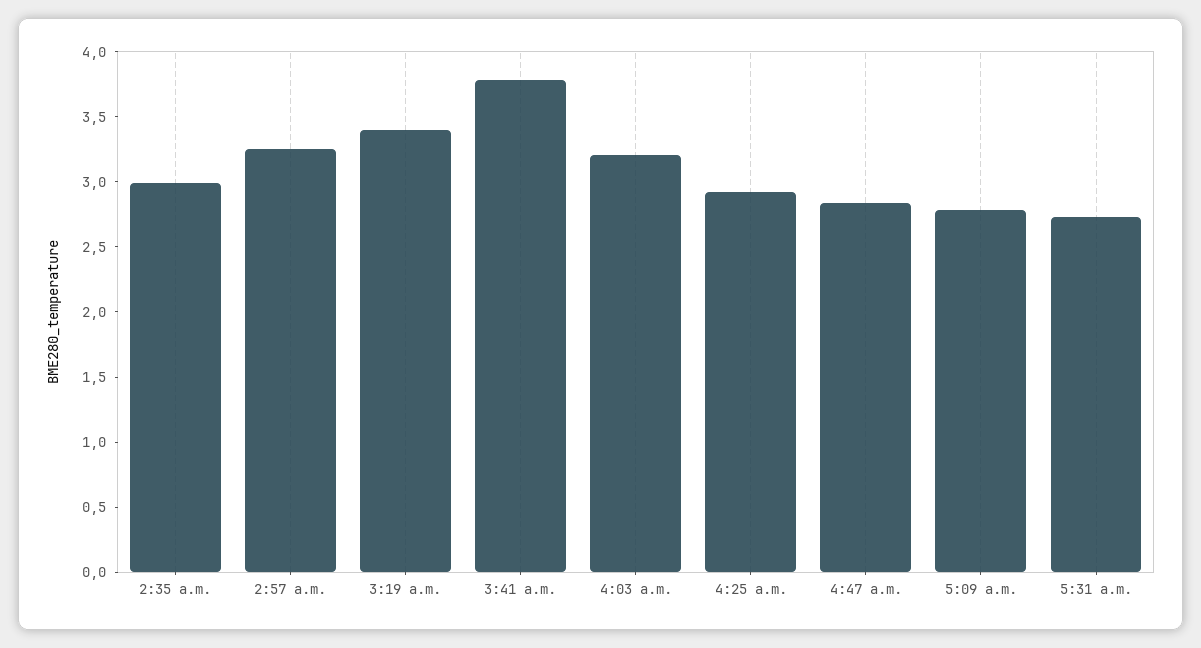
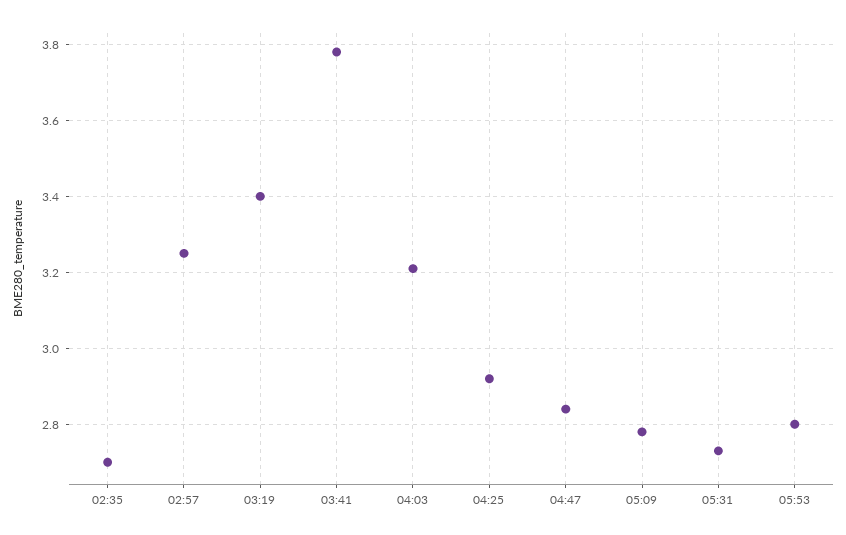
2:35 a.m.: 3 -> 2.7
05:53: none -> 2.8

